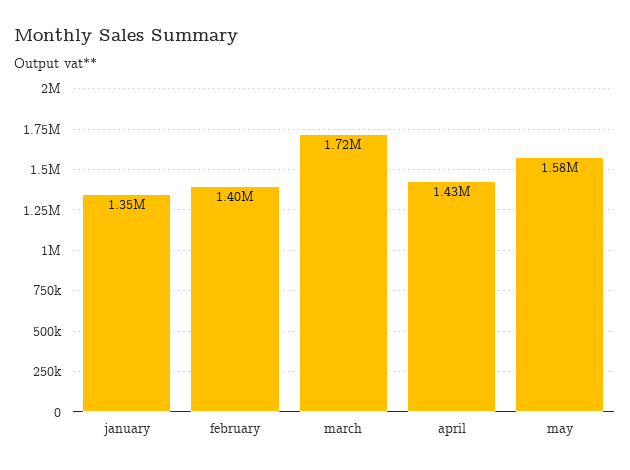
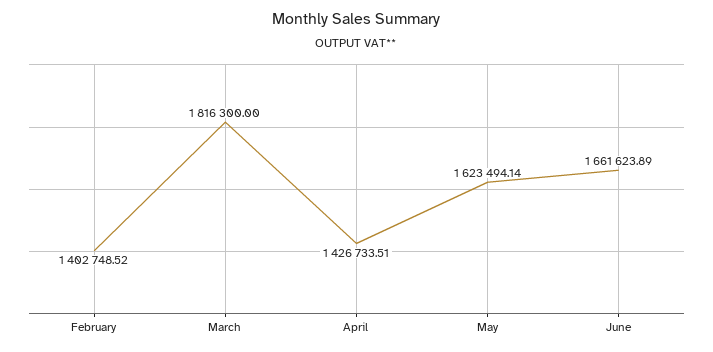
january: 1350000 -> none
march: 1720000 -> 1816300
may: 1580000 -> 1623494.14
June: none -> 1661623.89

